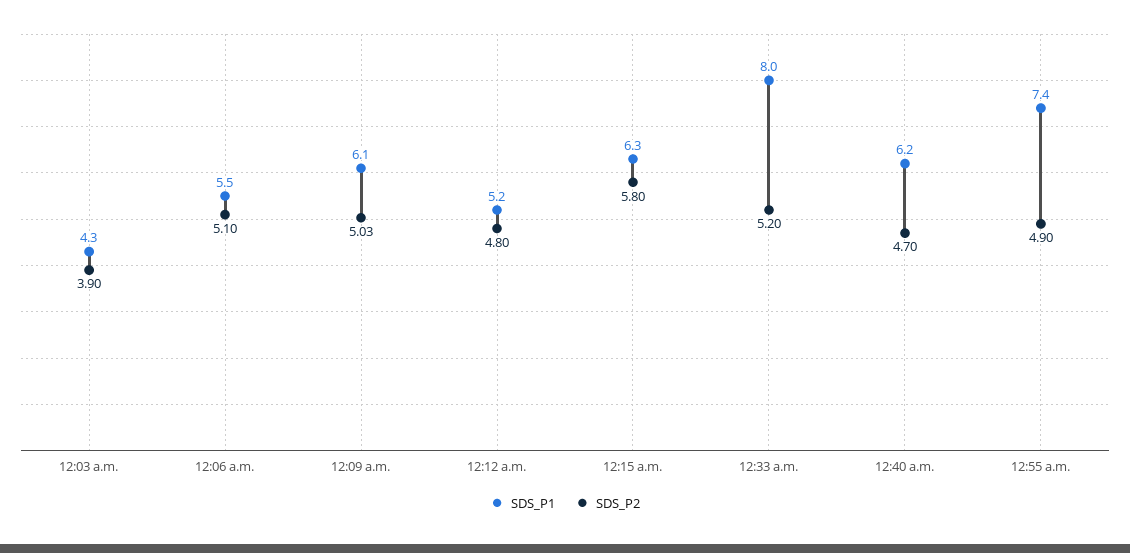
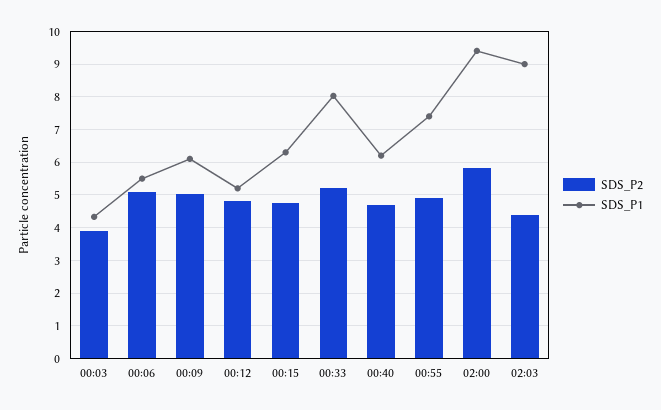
SDS_P2, 12:15 a.m.: 5.8 -> 4.8
SDS_P2, 02:00: none -> 5.8
SDS_P1, 02:00: none -> 9.4
SDS_P2, 02:03: none -> 4.4
SDS_P1, 02:03: none -> 9

